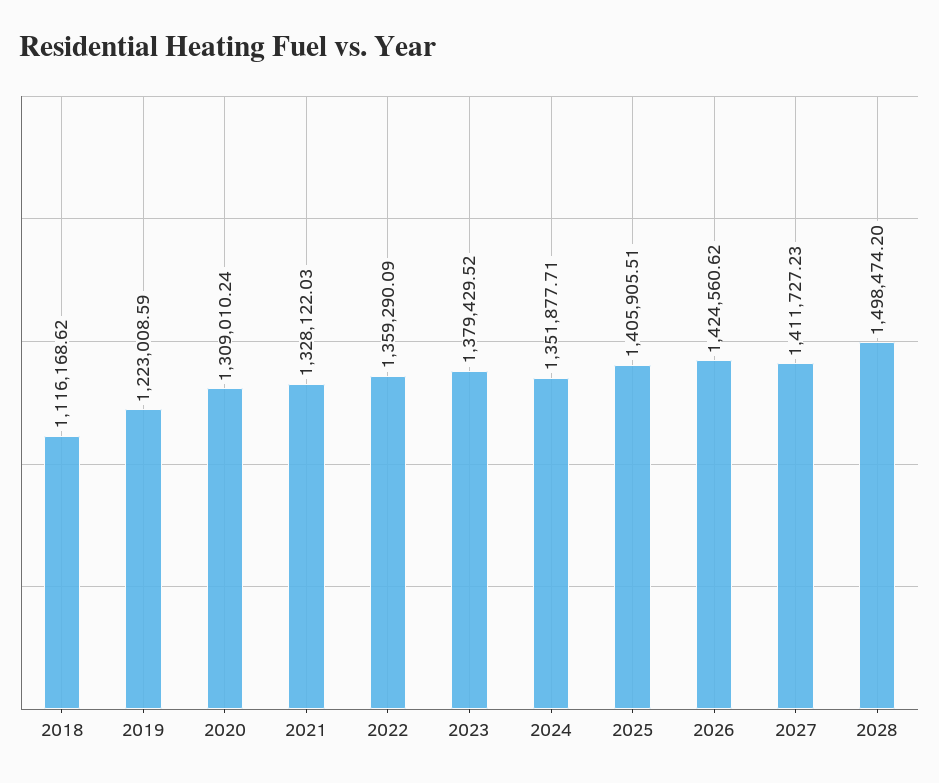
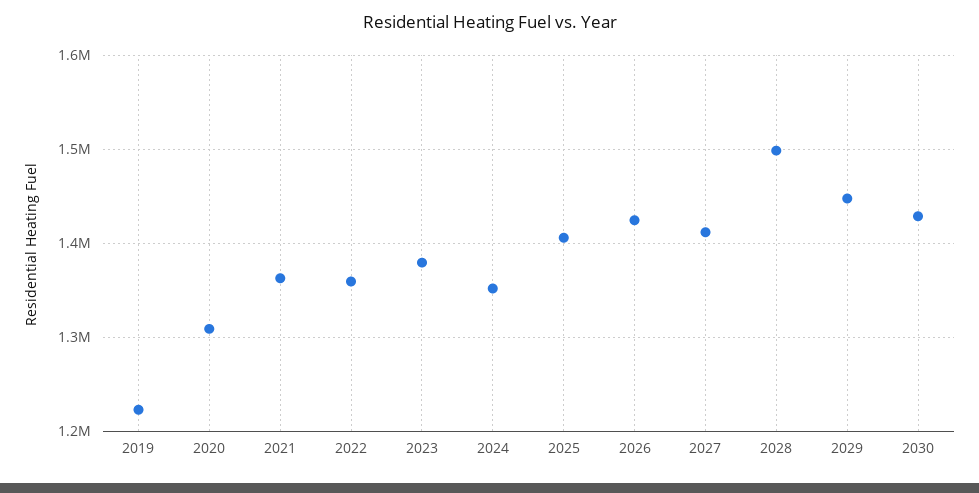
2018: 1116168.62 -> none
2021: 1328122.03 -> 1360000
2029: none -> 1450000
2030: none -> 1430000

